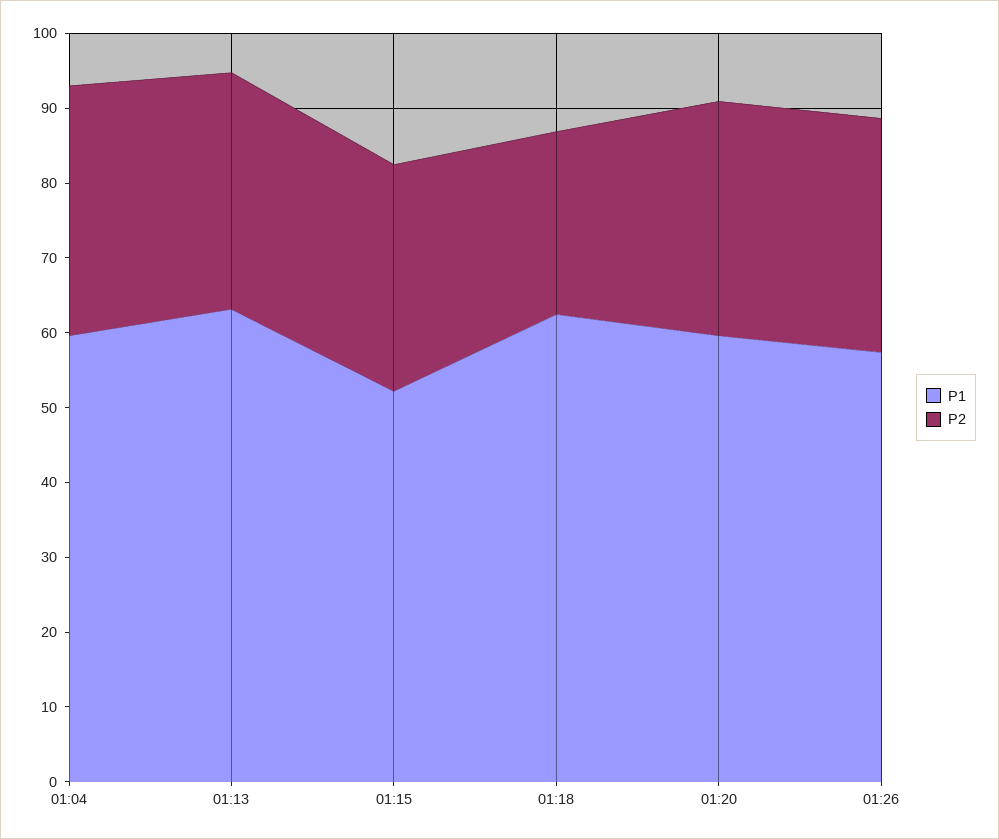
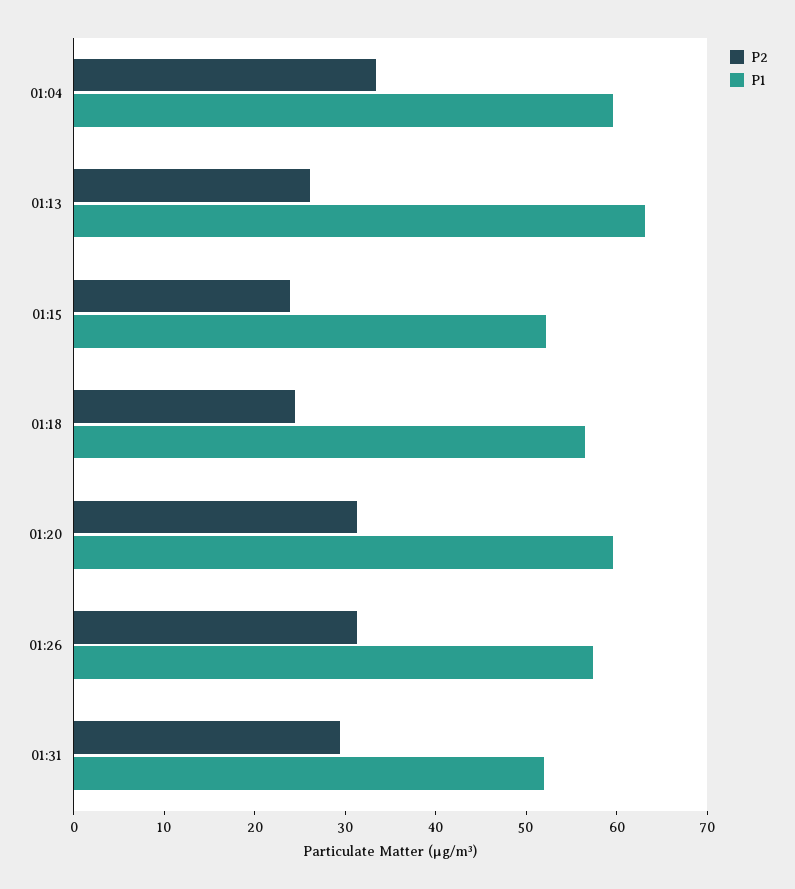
P2, 01:13: 32 -> 26
P2, 01:15: 30 -> 24
P1, 01:18: 62 -> 56
P2, 01:31: none -> 30
P1, 01:31: none -> 52

